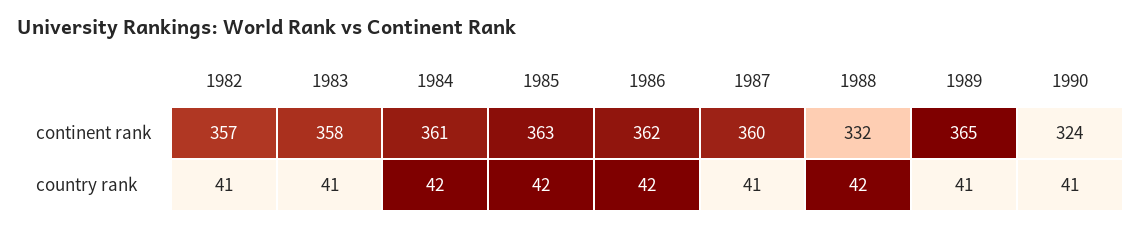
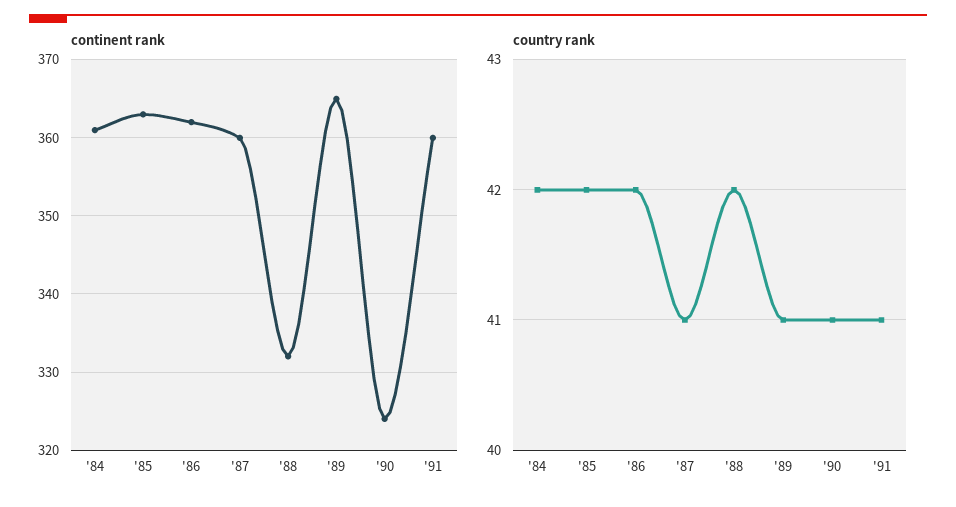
continent rank, 1982: 357 -> none
continent rank, 1983: 358 -> none
country rank, 1982: 41 -> none
country rank, 1983: 41 -> none
continent rank, '91: none -> 360
country rank, '91: none -> 41

